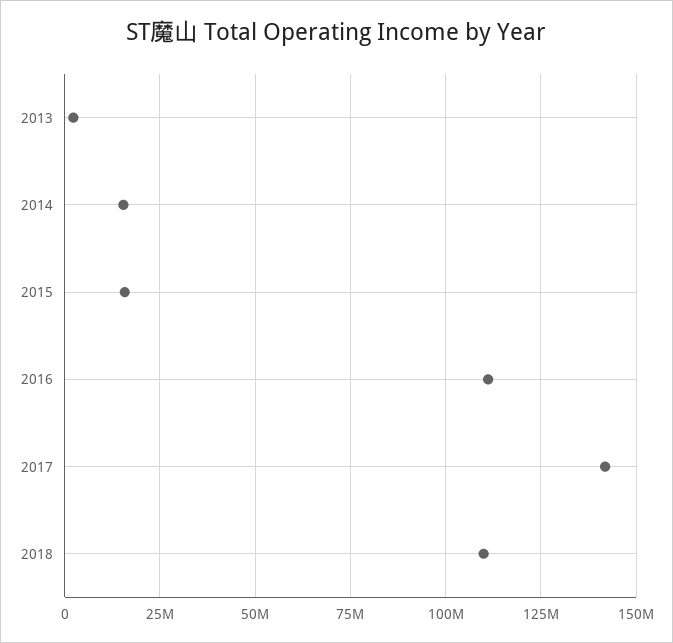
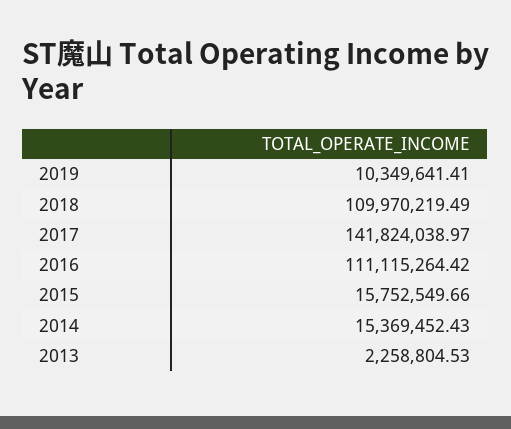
2019: none -> 10349641.41

